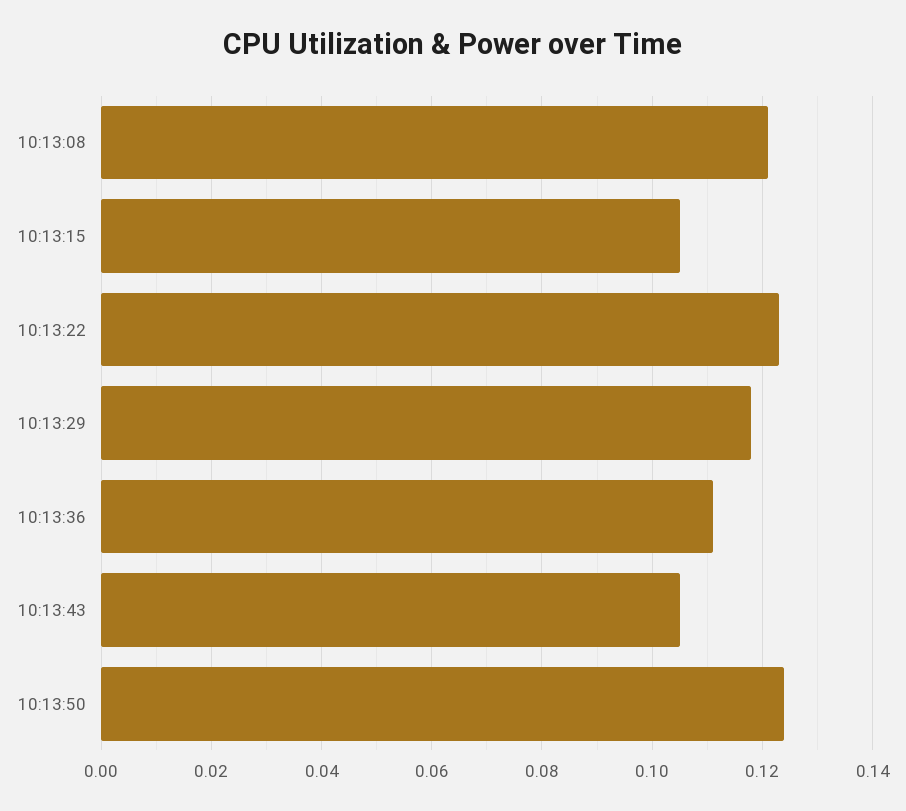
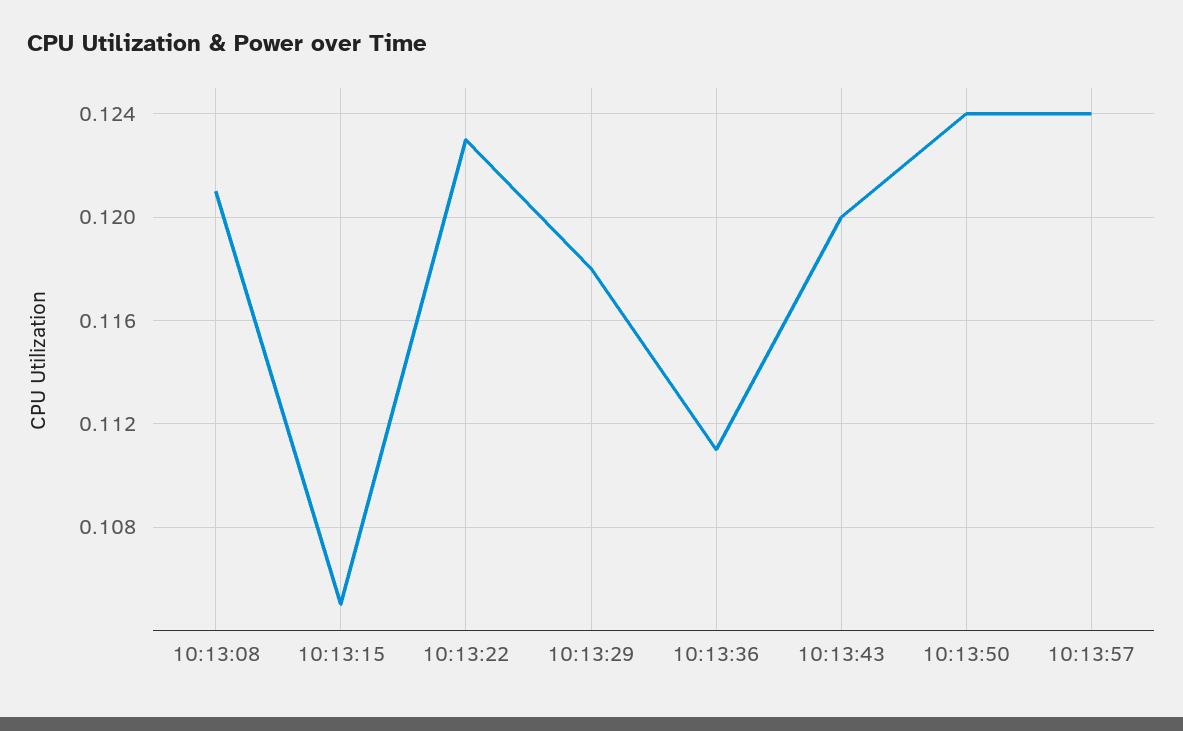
10:13:43: 0.105 -> 0.12
10:13:57: none -> 0.124

